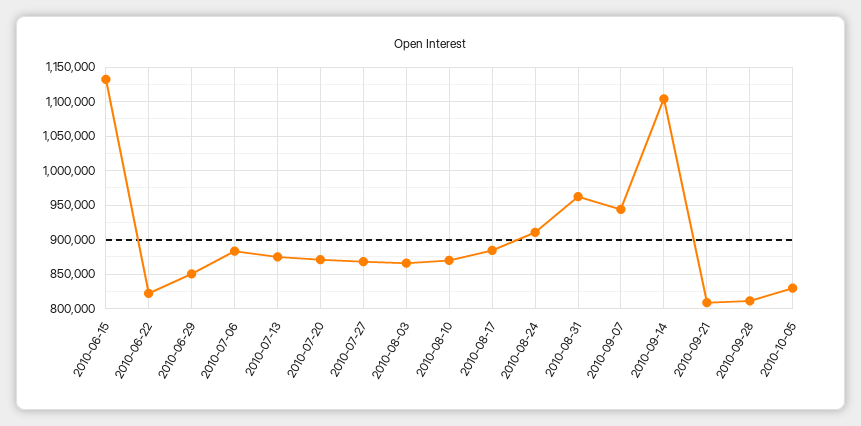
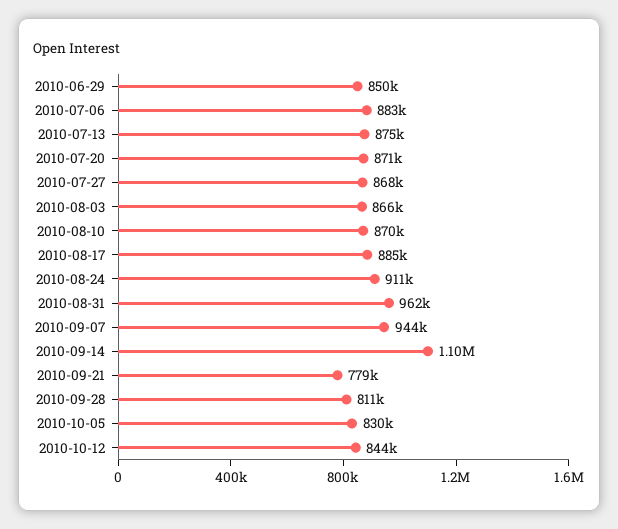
2010-06-15: 1130000 -> none
2010-06-22: 820000 -> none
2010-09-21: 810000 -> 779000
2010-10-12: none -> 844000

